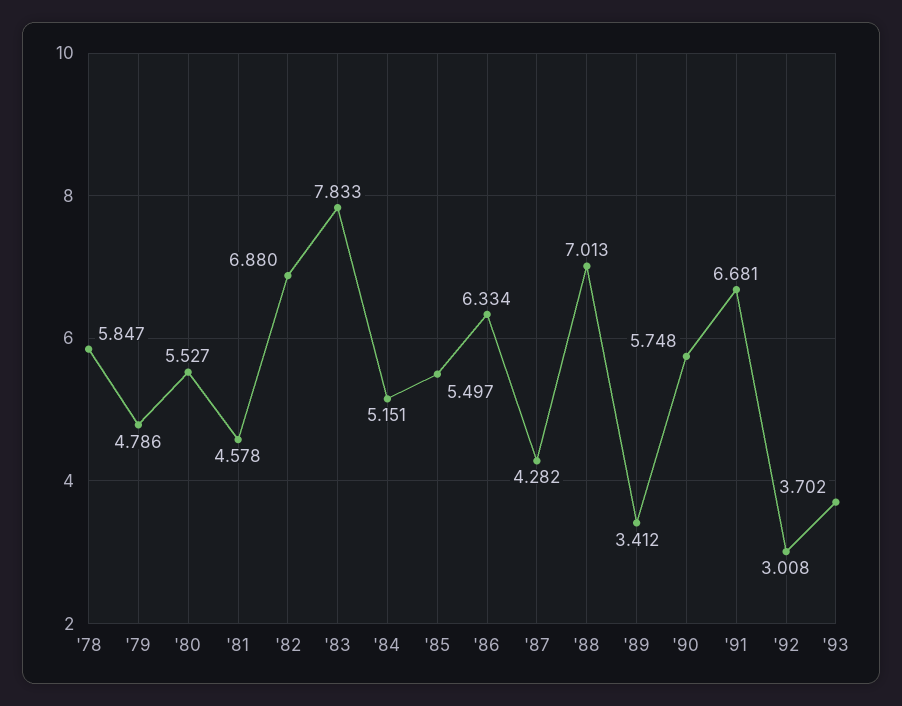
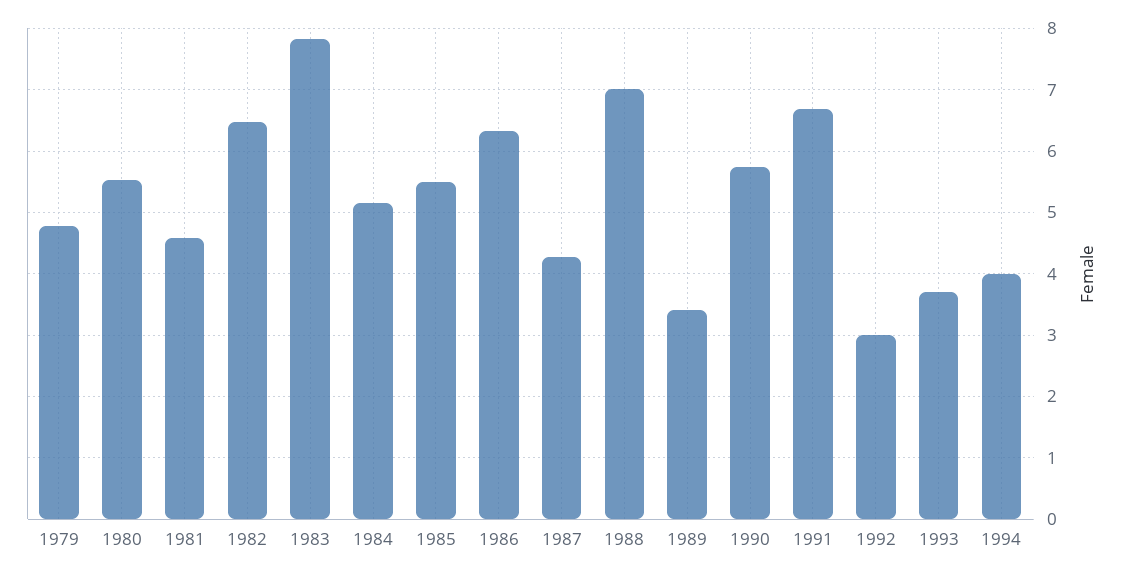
'78: 5.847 -> none
'82: 6.88 -> 6.5
1994: none -> 4

